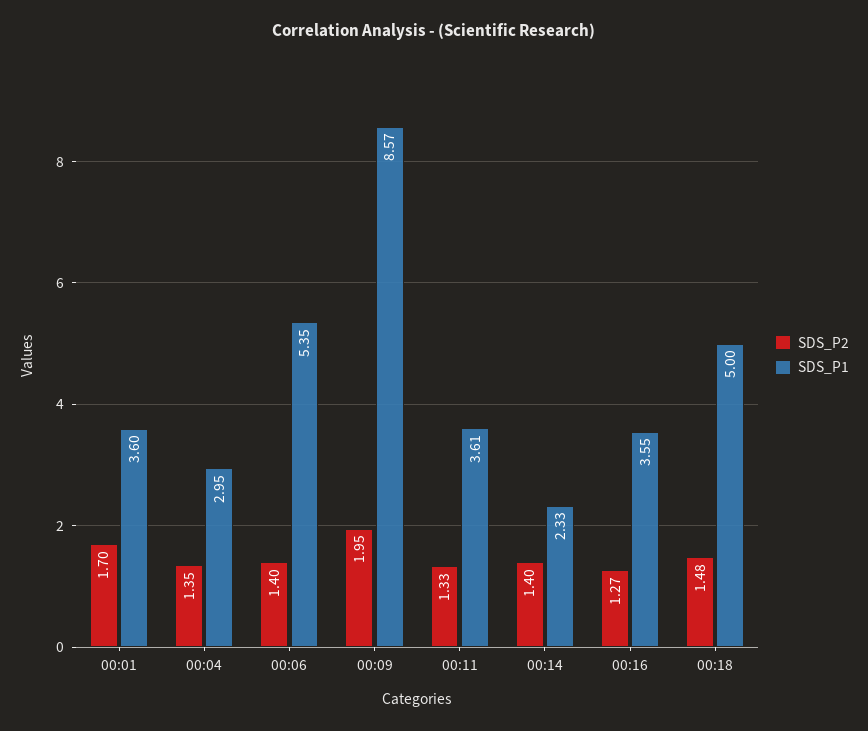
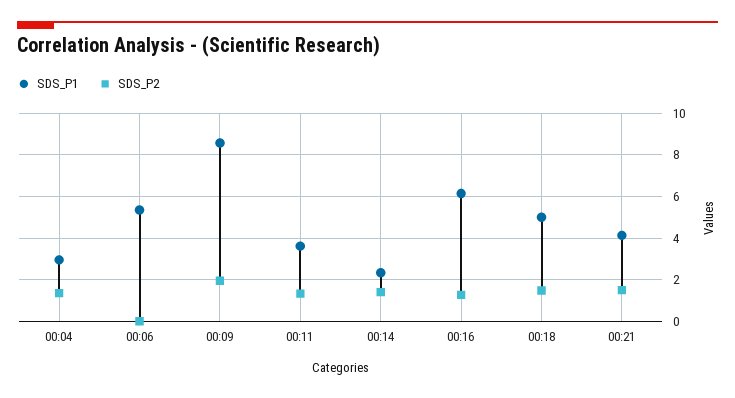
SDS_P2, 00:01: 1.7 -> none
SDS_P1, 00:01: 3.6 -> none
SDS_P2, 00:06: 1.4 -> 0
SDS_P1, 00:16: 3.55 -> 6
SDS_P1, 00:21: none -> 4
SDS_P2, 00:21: none -> 1.5

